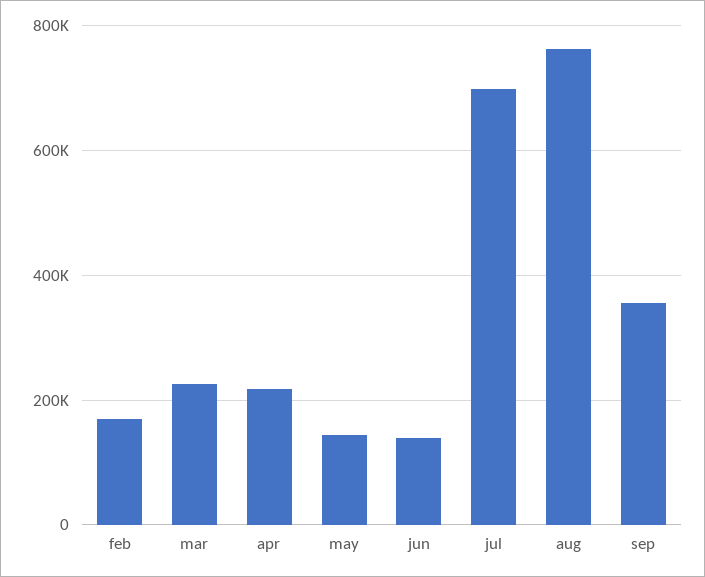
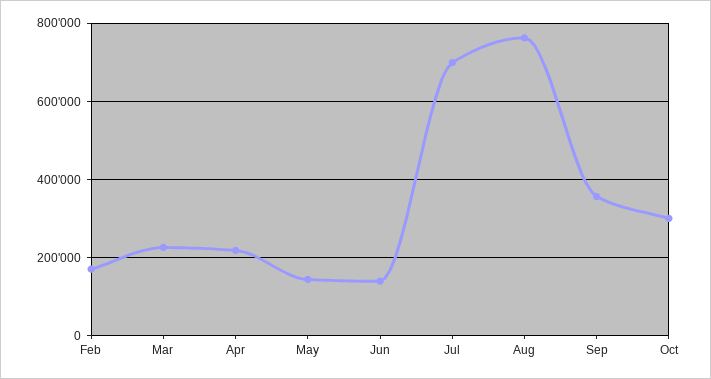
Oct: none -> 300000

